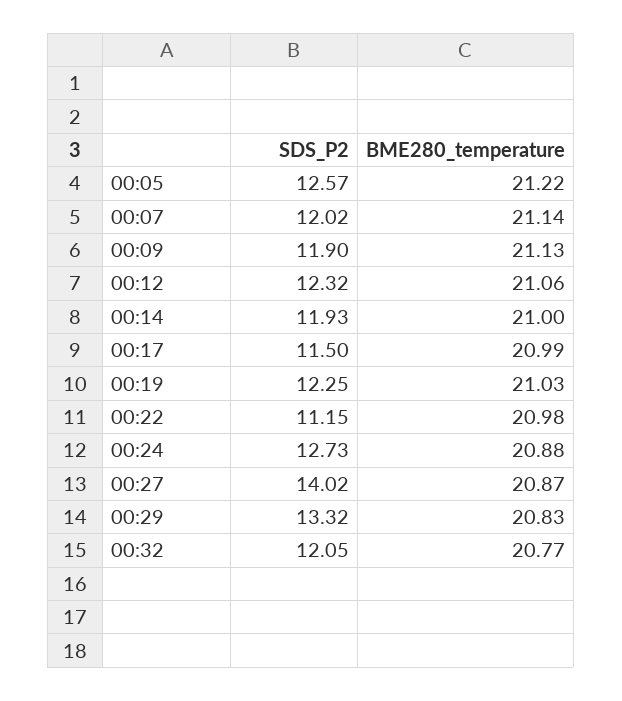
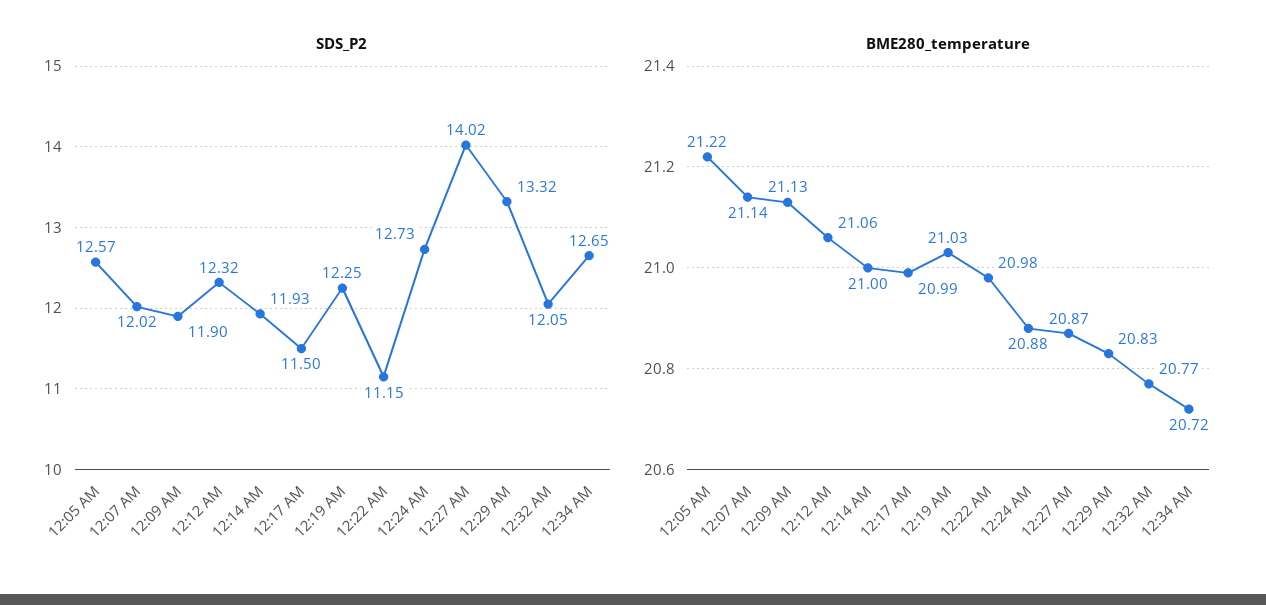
SDS_P2, 12:34 AM: none -> 12.65
BME280_temperature, 12:34 AM: none -> 20.72

